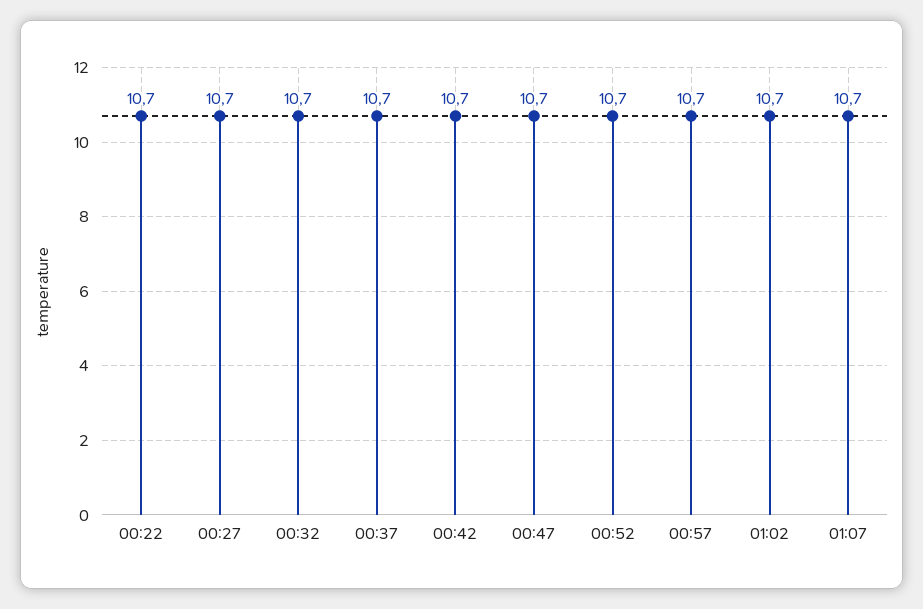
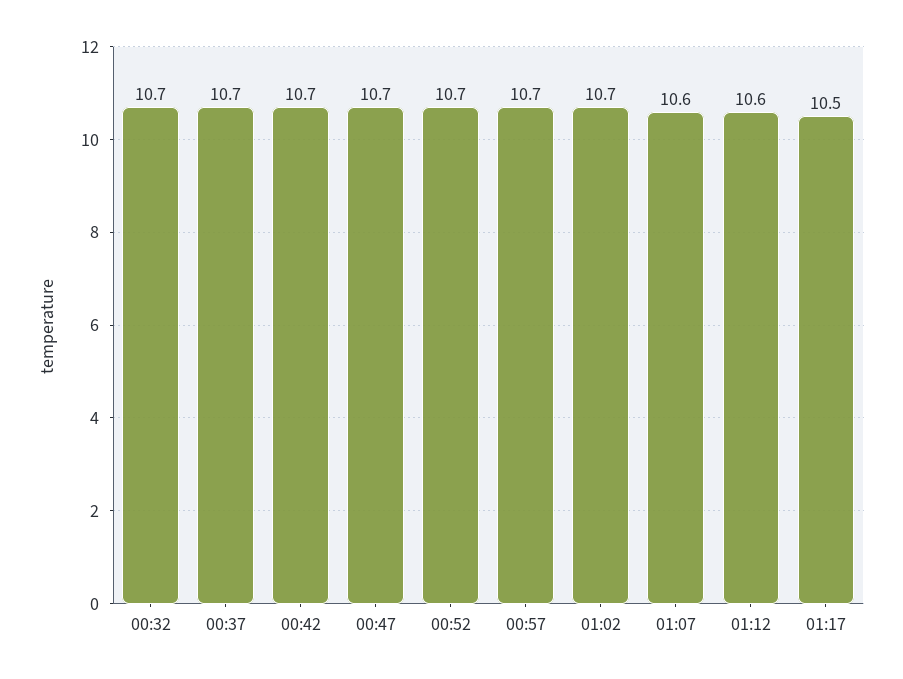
00:22: 10.7 -> none
00:27: 10.7 -> none
01:07: 10.7 -> 10.6
01:12: none -> 10.6
01:17: none -> 10.5

